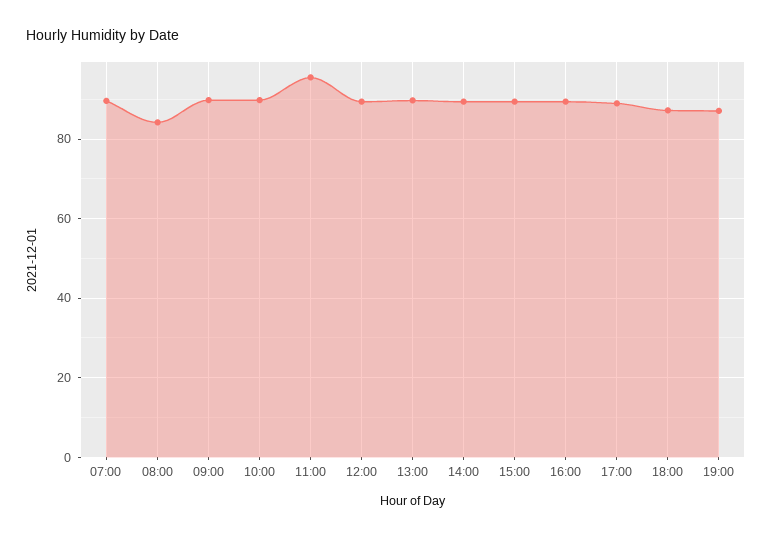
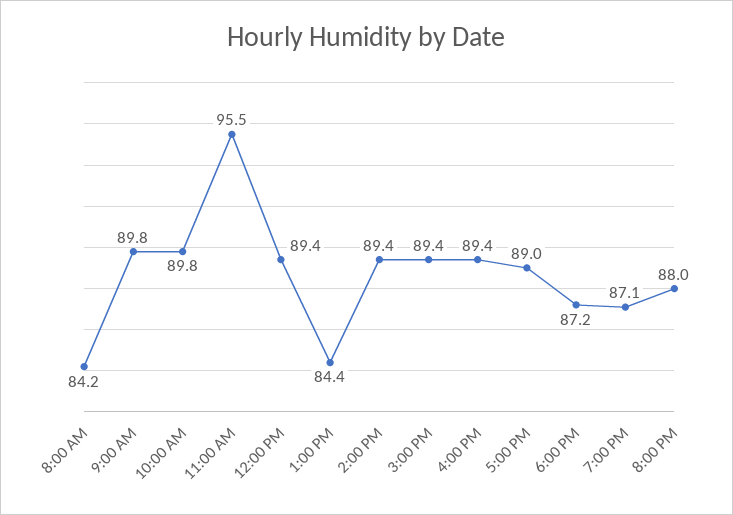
07:00: 90 -> none
13:00: 90 -> 84.4
8:00 PM: none -> 88

